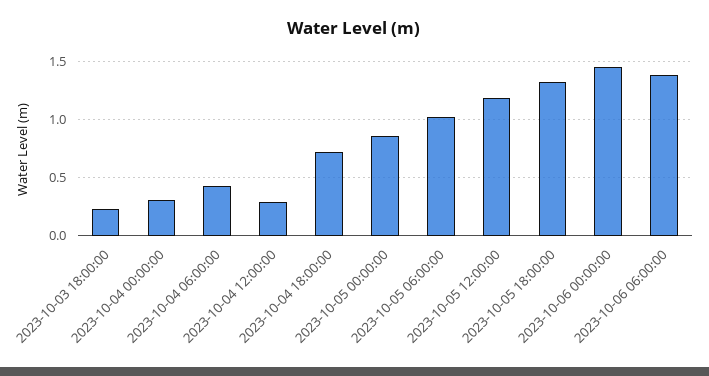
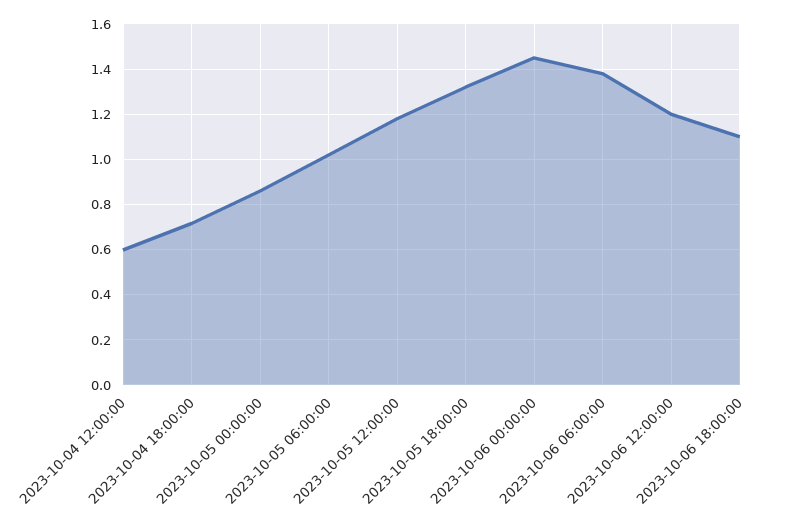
2023-10-03 18:00:00: 0.2 -> none
2023-10-04 00:00:00: 0.3 -> none
2023-10-04 06:00:00: 0.4 -> none
2023-10-04 12:00:00: 0.3 -> 0.6
2023-10-06 12:00:00: none -> 1.2
2023-10-06 18:00:00: none -> 1.1

